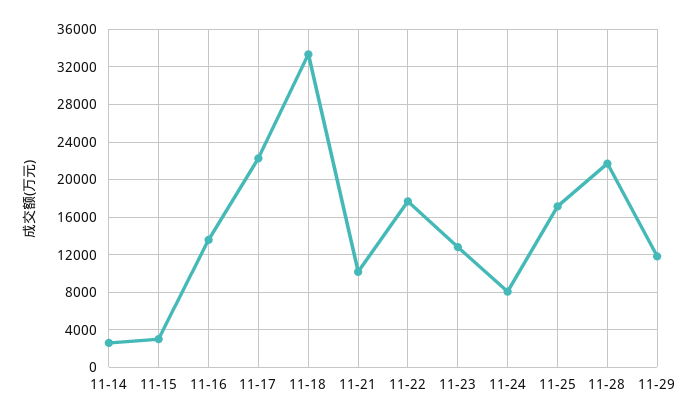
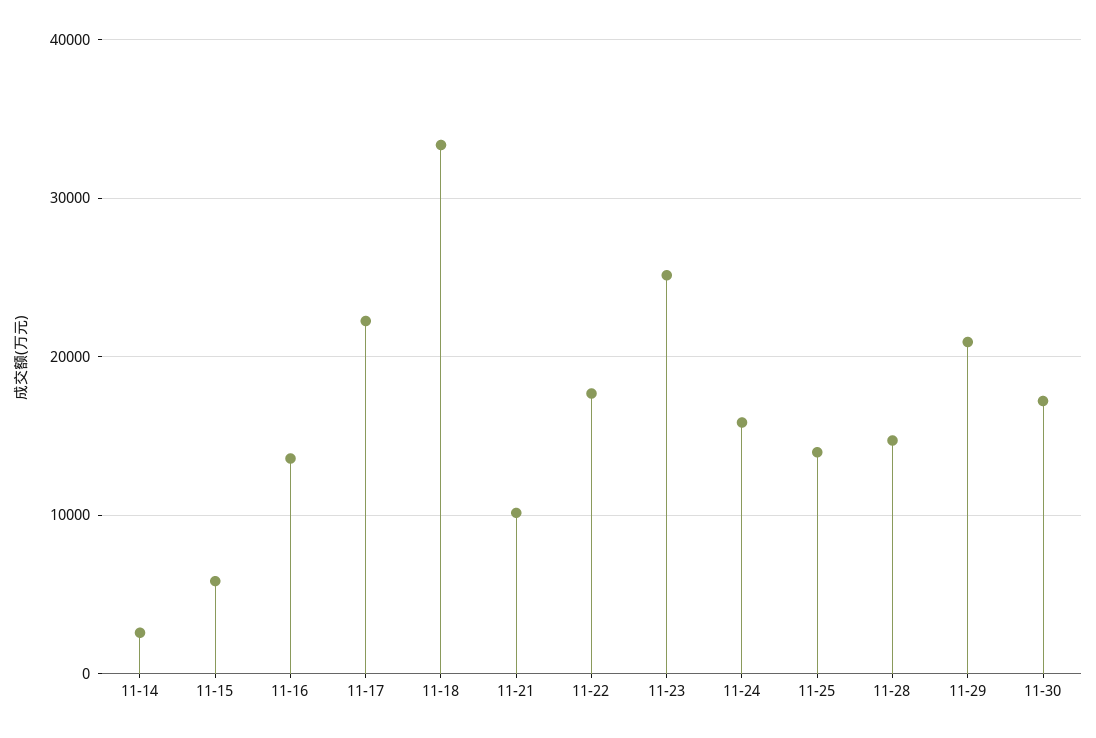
11-15: 3000 -> 6000
11-23: 13000 -> 25000
11-24: 8000 -> 16000
11-25: 17000 -> 14000
11-28: 22000 -> 15000
11-29: 12000 -> 21000
11-30: none -> 17000

